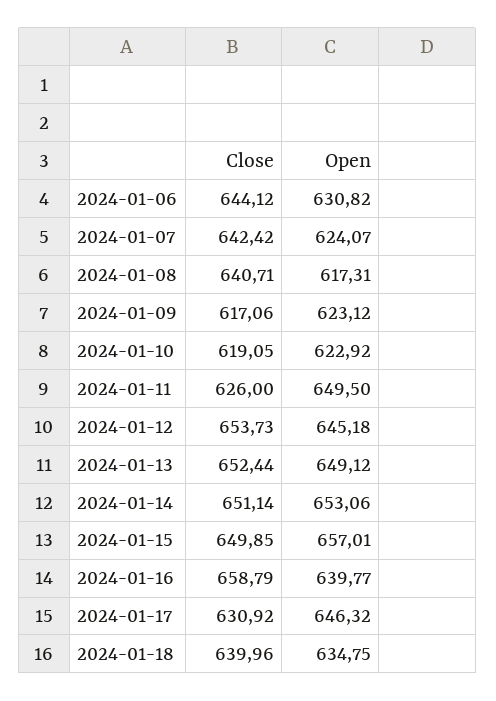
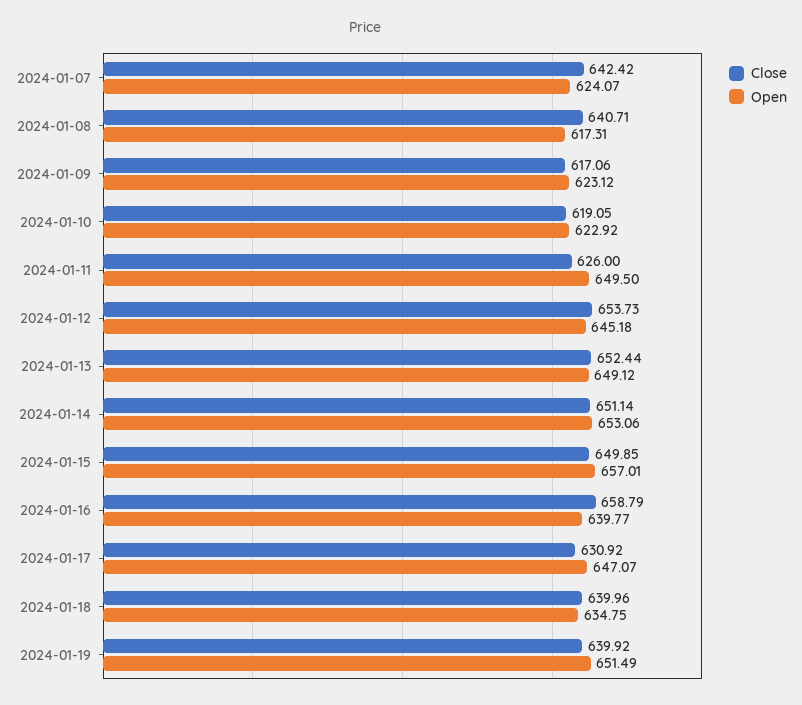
Close, 2024-01-06: 644.12 -> none
Open, 2024-01-06: 630.82 -> none
Open, 2024-01-17: 646.32 -> 647.07
Close, 2024-01-19: none -> 639.92
Open, 2024-01-19: none -> 651.49

